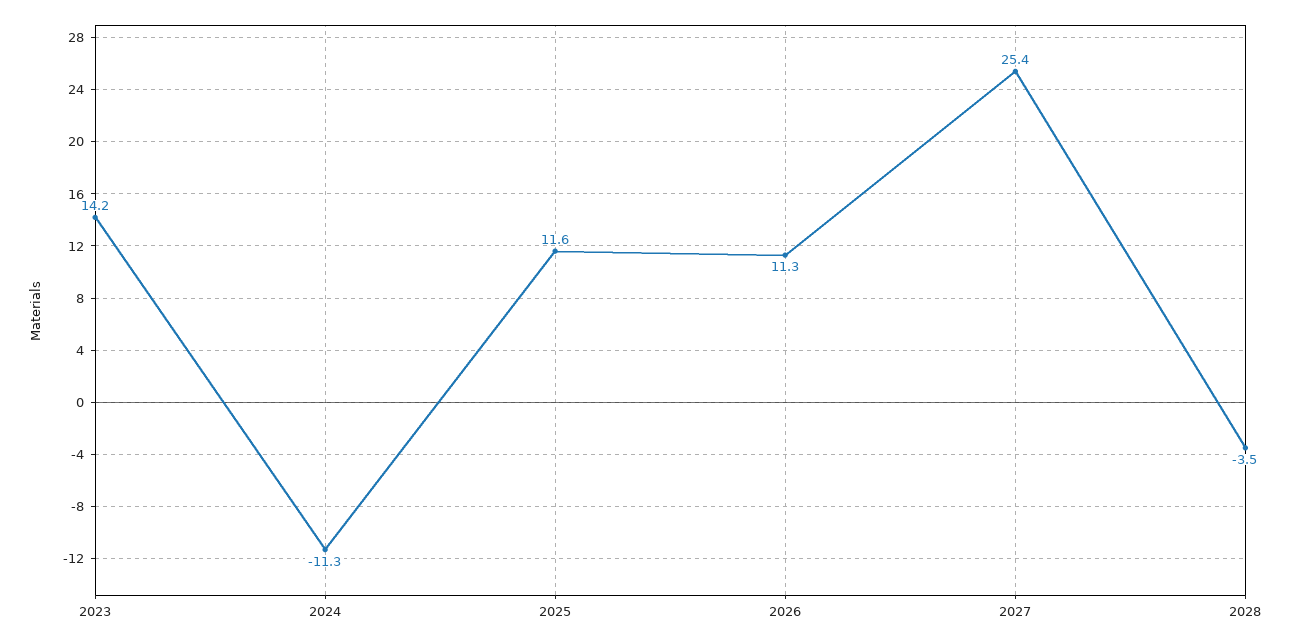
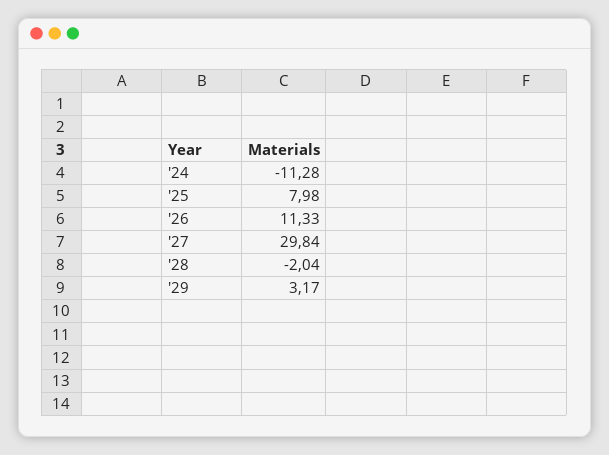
2023: 14.2 -> none
2025: 11.6 -> 7.98
2027: 25.4 -> 29.84
2028: -3.5 -> -2.04
'29: none -> 3.17

